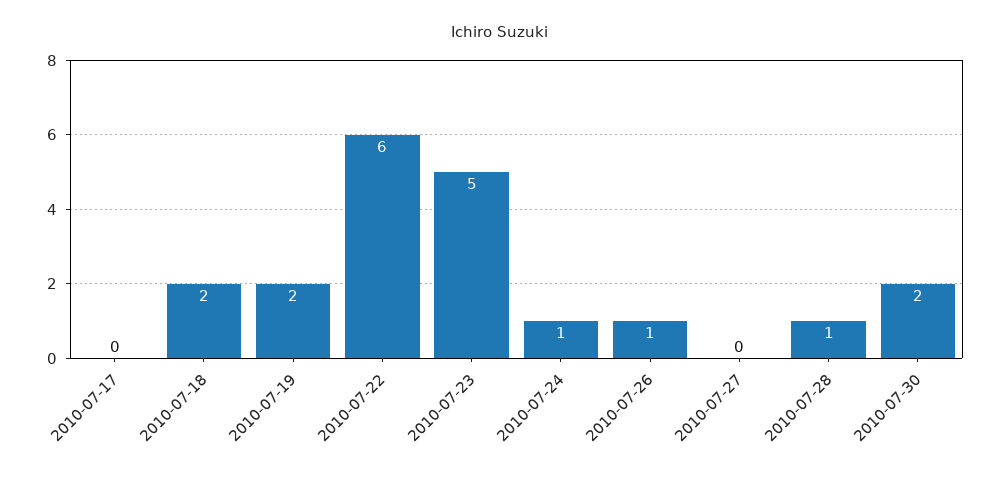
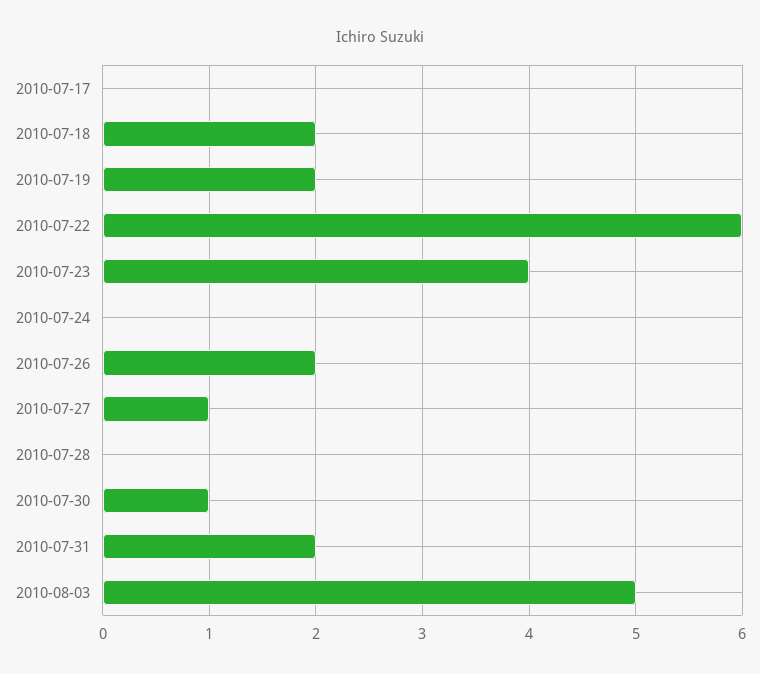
2010-07-23: 5 -> 4
2010-07-24: 1 -> 0
2010-07-26: 1 -> 2
2010-07-27: 0 -> 1
2010-07-28: 1 -> 0
2010-07-30: 2 -> 1
2010-07-31: none -> 2
2010-08-03: none -> 5

